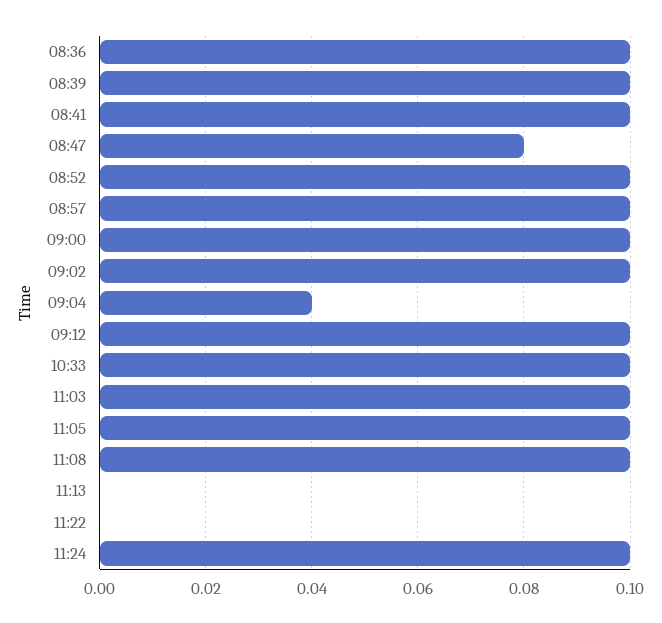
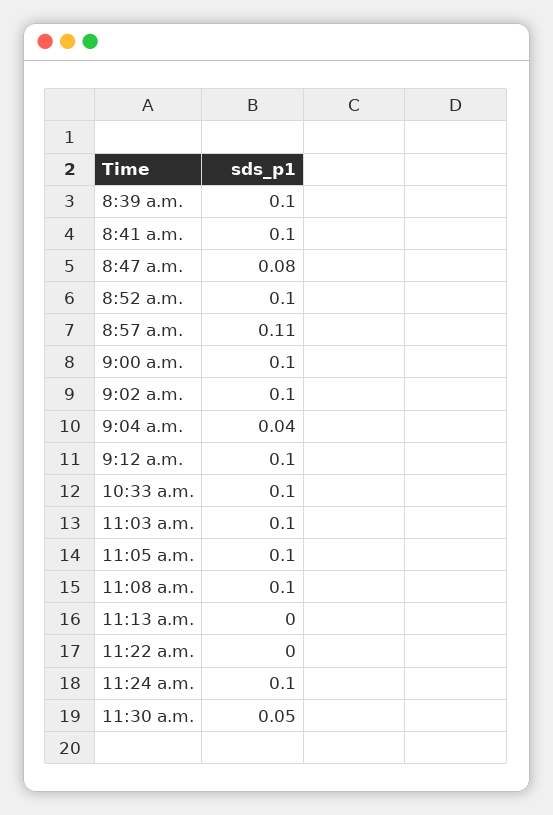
08:36: 0.1 -> none
08:57: 0.1 -> 0.11
11:30 a.m.: none -> 0.05

